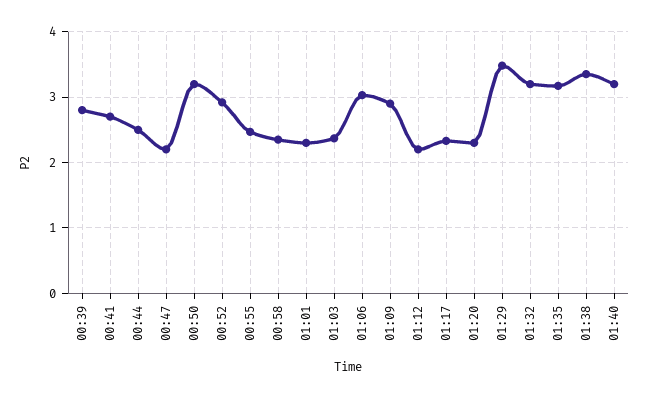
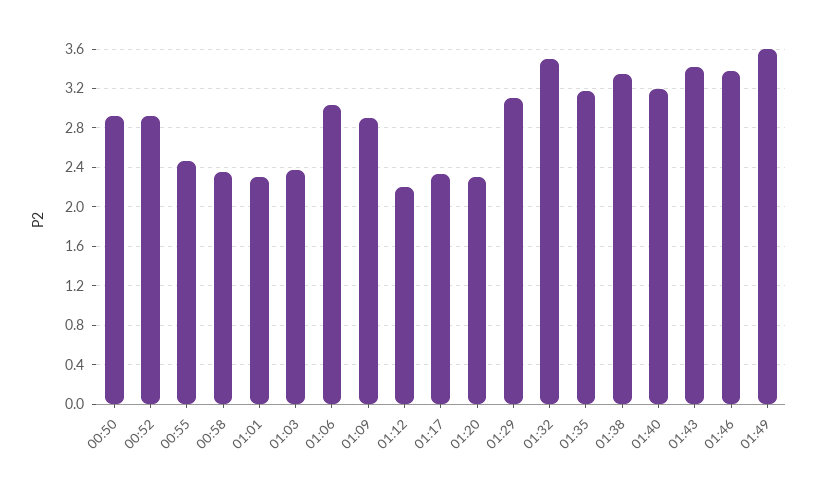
00:39: 2.8 -> none
00:41: 2.7 -> none
00:44: 2.5 -> none
00:47: 2.2 -> none
00:50: 3.2 -> 2.9
01:29: 3.5 -> 3.1
01:32: 3.2 -> 3.5
01:43: none -> 3.4
01:46: none -> 3.4
01:49: none -> 3.6

